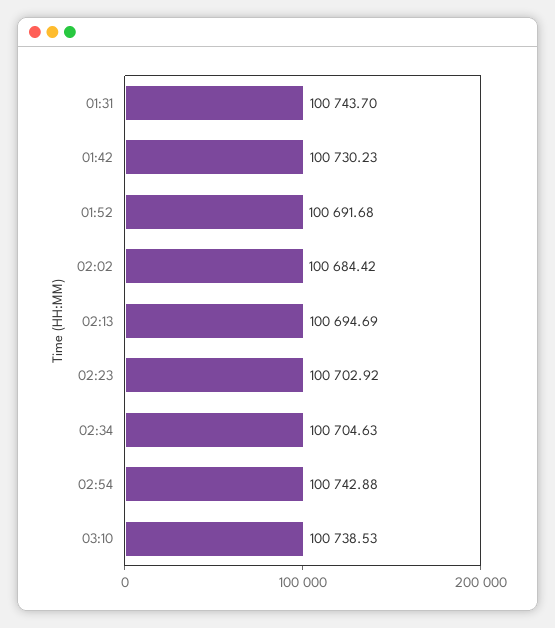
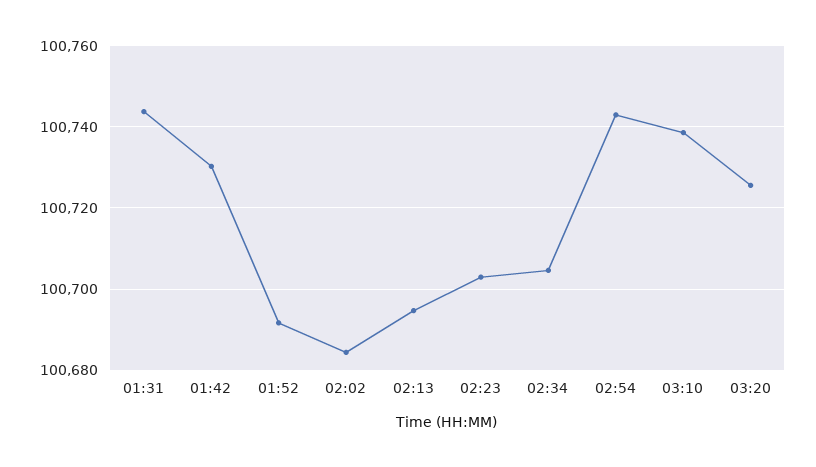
03:20: none -> 100726

